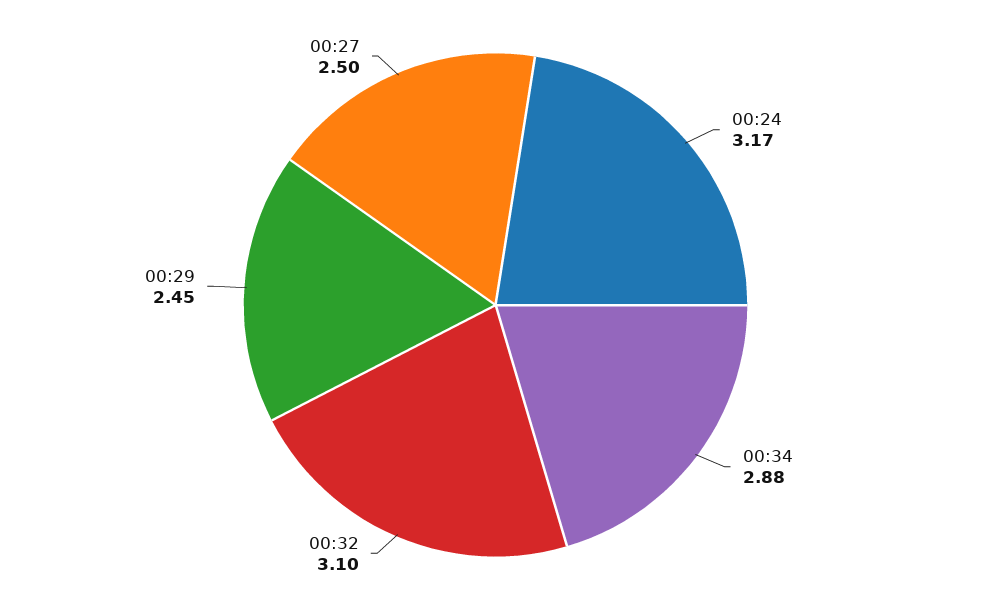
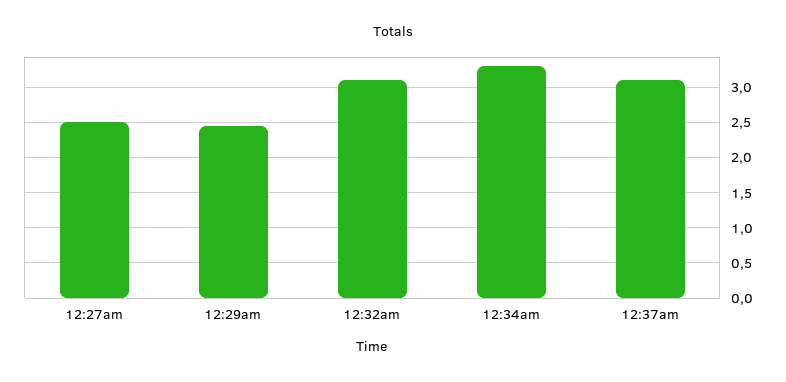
00:24: 3.17 -> none
00:34: 2.88 -> 3.3
12:37am: none -> 3.1

